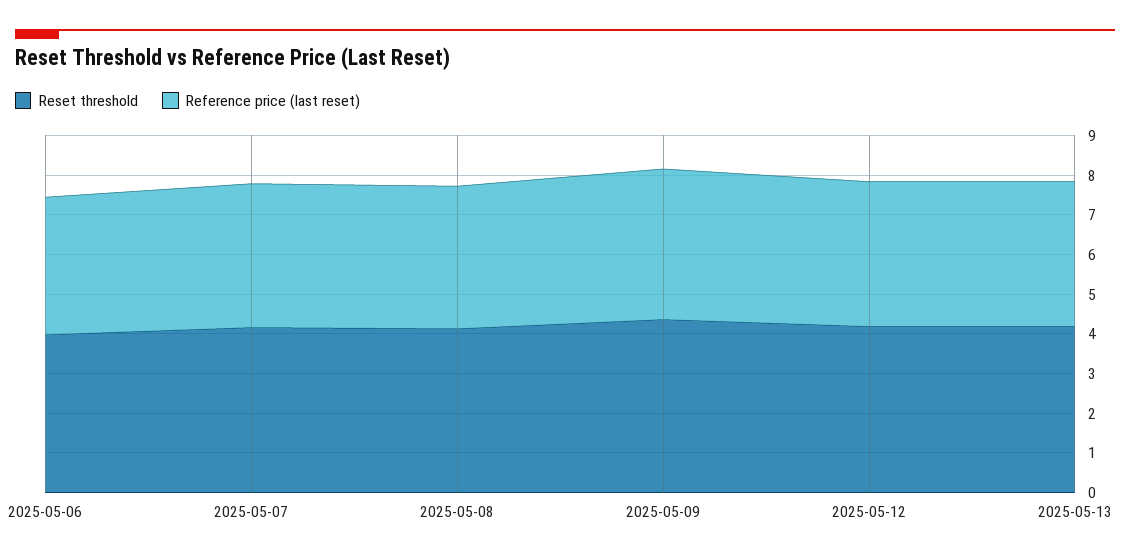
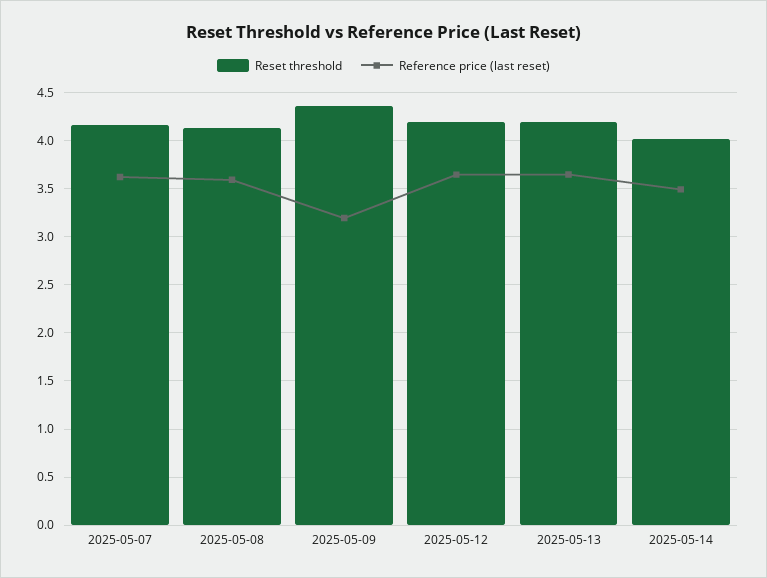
Reset threshold, 2025-05-06: 4 -> none
Reference price (last reset), 2025-05-06: 3.5 -> none
Reference price (last reset), 2025-05-09: 3.75 -> 3.2
Reset threshold, 2025-05-14: none -> 4
Reference price (last reset), 2025-05-14: none -> 3.5

